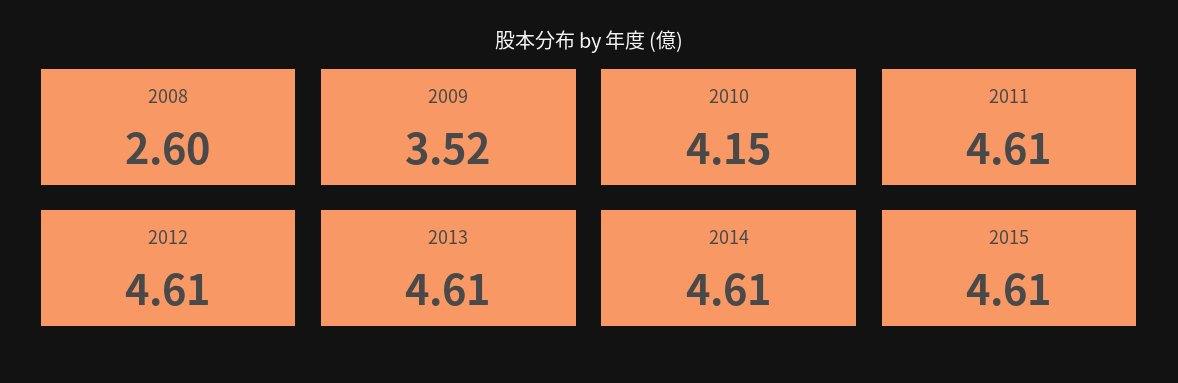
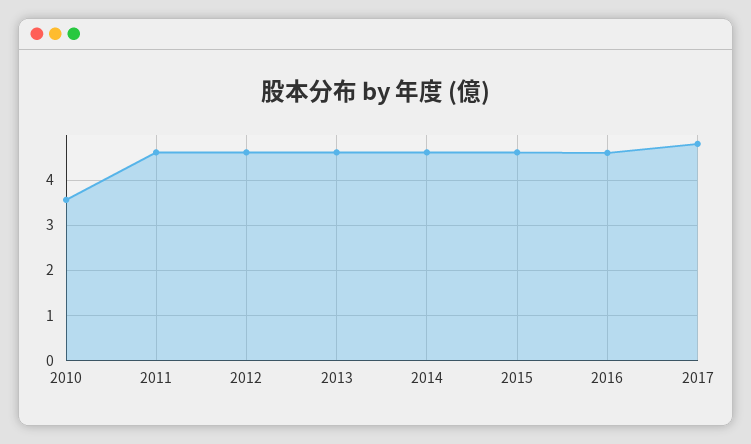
2008: 2.6 -> none
2009: 3.52 -> none
2010: 4.15 -> 3.6
2016: none -> 4.6
2017: none -> 4.8

